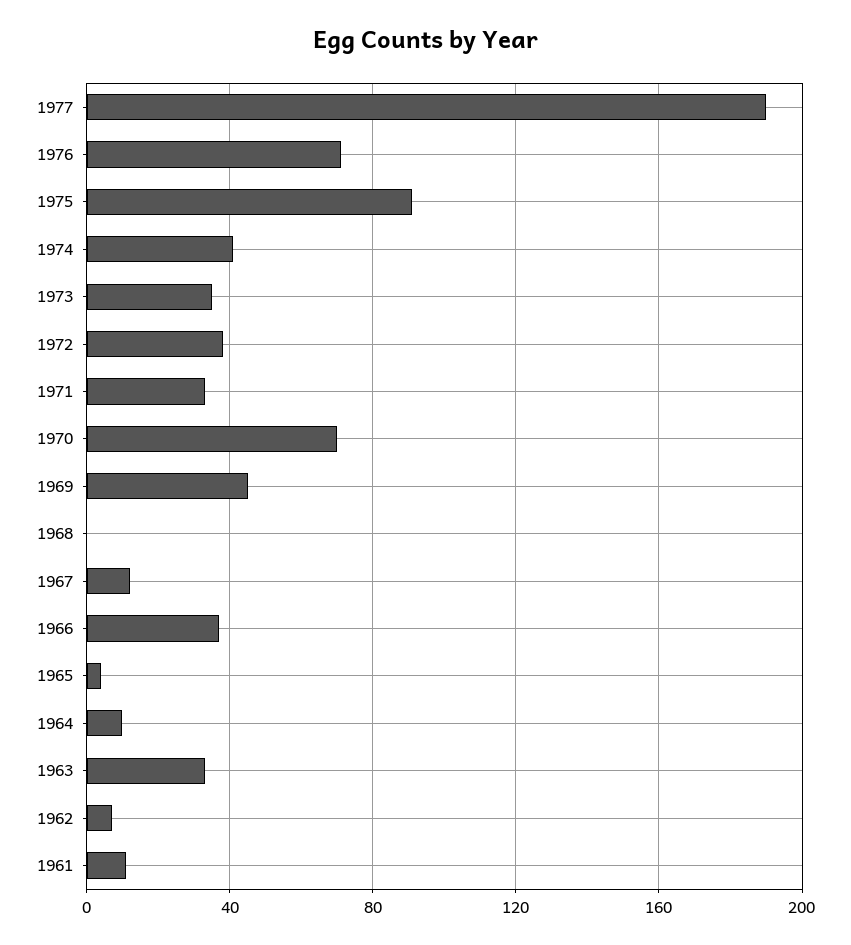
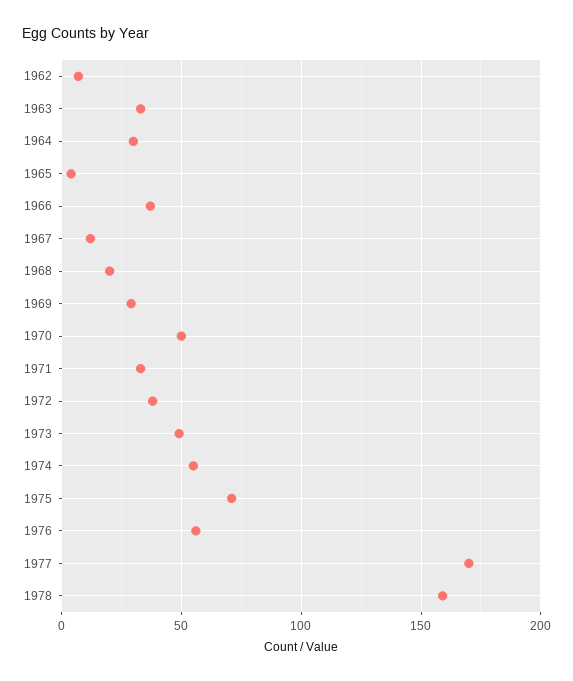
1977: 190 -> 170
1976: 70 -> 55
1975: 90 -> 70
1974: 40 -> 55
1973: 35 -> 50
1970: 70 -> 50
1969: 45 -> 30
1968: 0 -> 20
1964: 10 -> 30
1961: 10 -> none
1978: none -> 160

